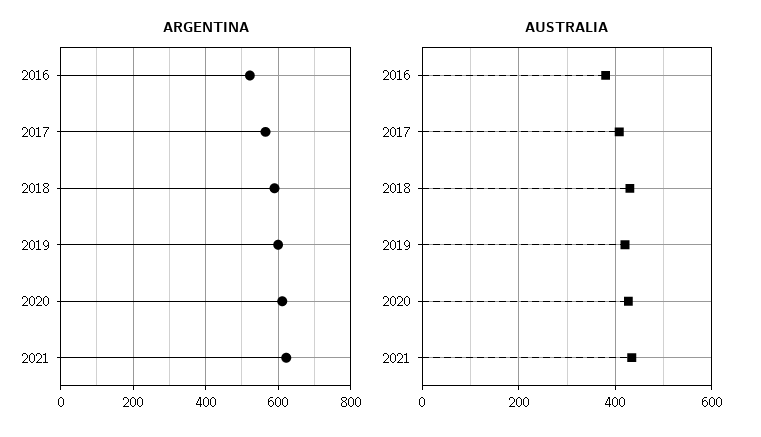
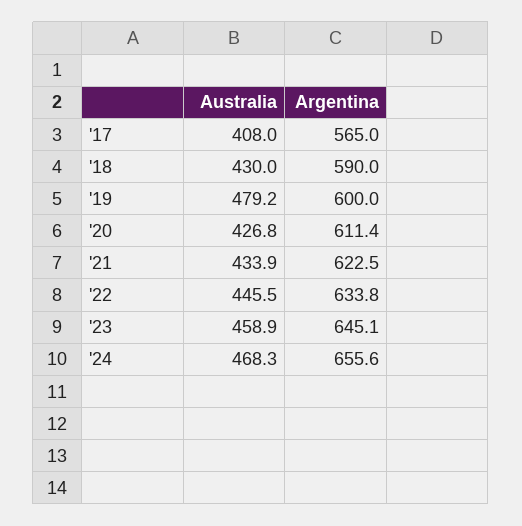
ARGENTINA, 2016: 520 -> none
AUSTRALIA, 2016: 380 -> none
AUSTRALIA, 2019: 420 -> 479.2
AUSTRALIA, '22: none -> 445.5
ARGENTINA, '22: none -> 633.8
AUSTRALIA, '23: none -> 458.9
ARGENTINA, '23: none -> 645.1
AUSTRALIA, '24: none -> 468.3
ARGENTINA, '24: none -> 655.6

